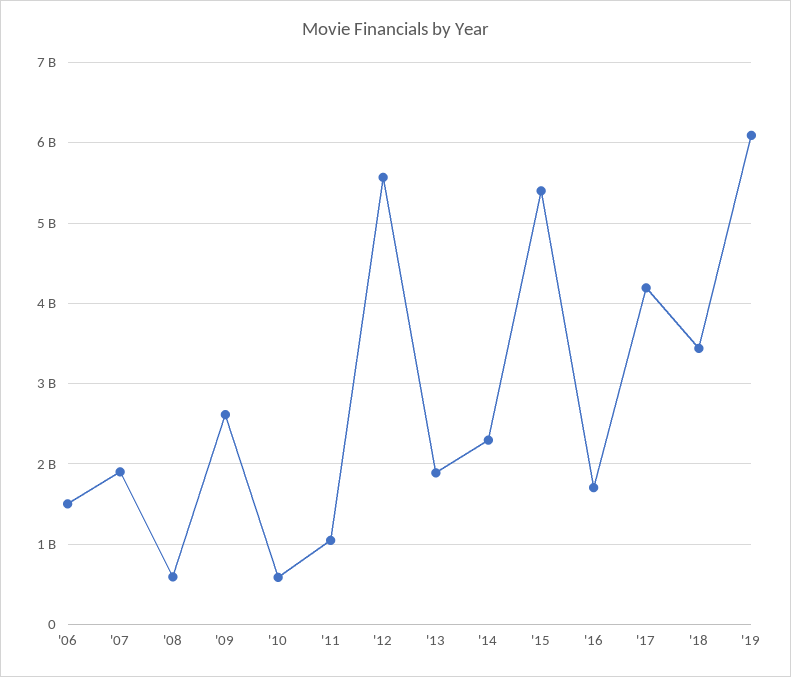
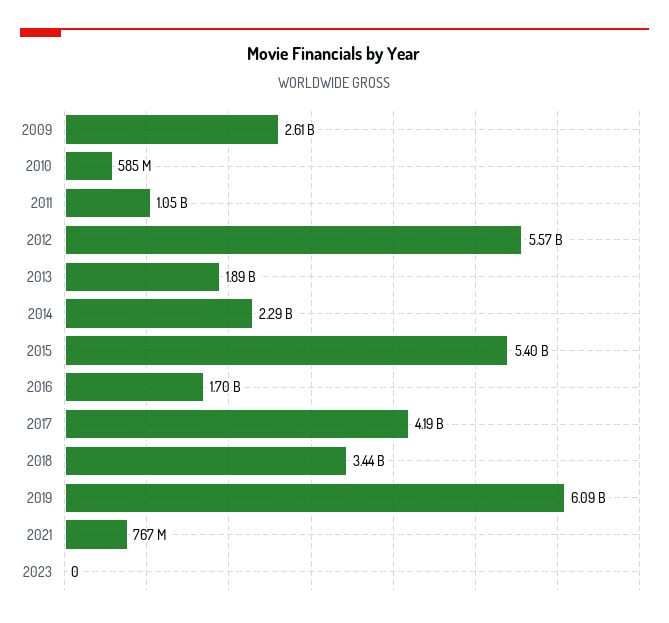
'06: 1500000000 -> none
'07: 1900000000 -> none
'08: 600000000 -> none
2021: none -> 767000000
2023: none -> 0

